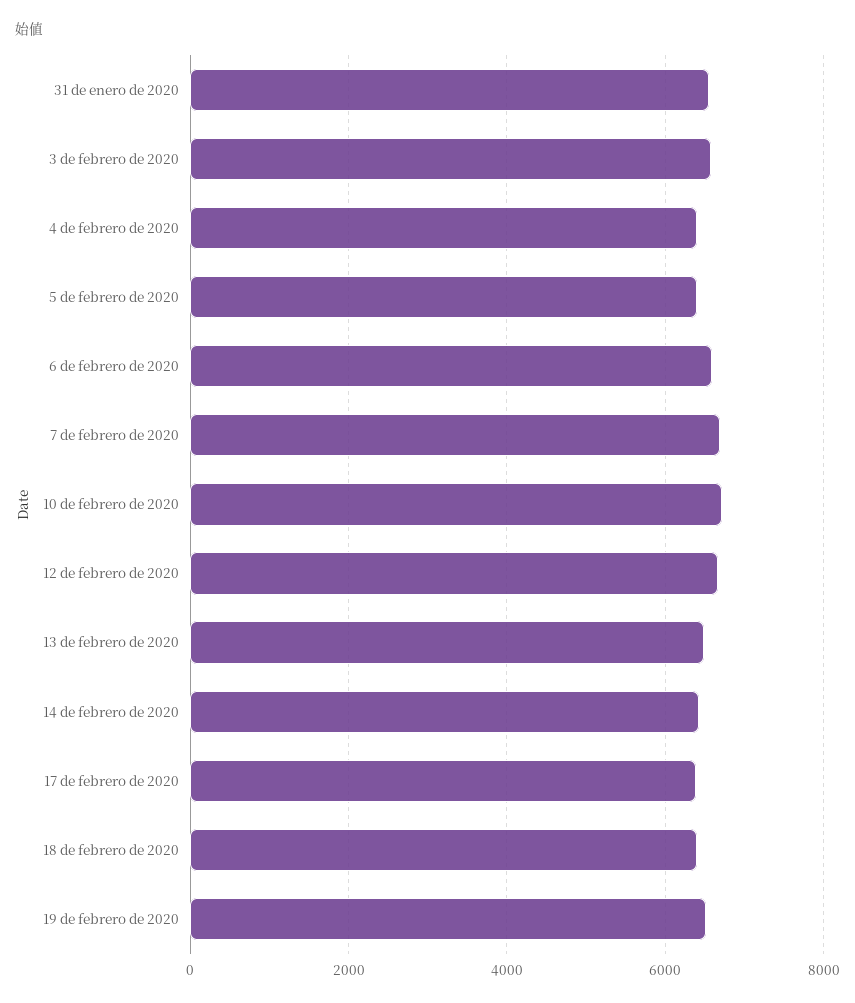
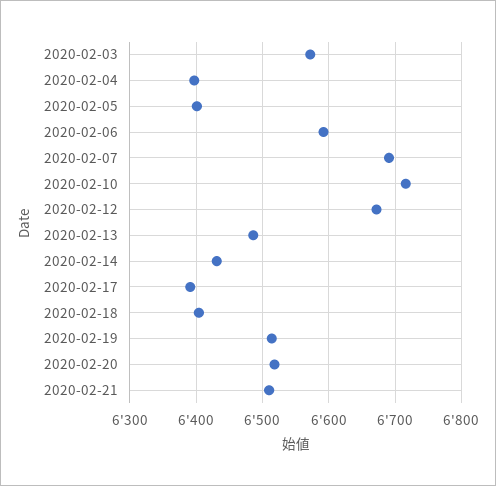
31 de enero de 2020: 6600 -> none
2020-02-20: none -> 6520
2020-02-21: none -> 6510

